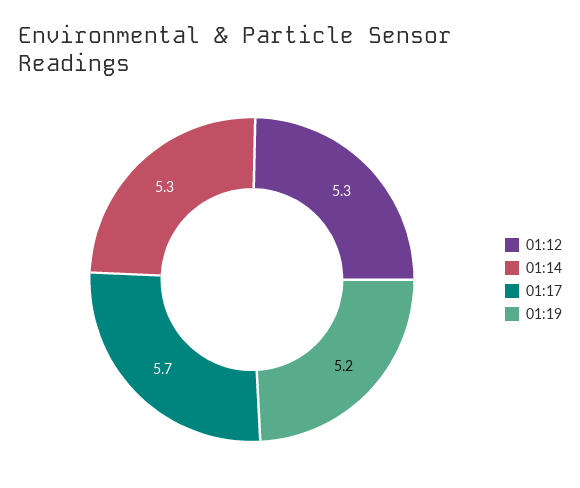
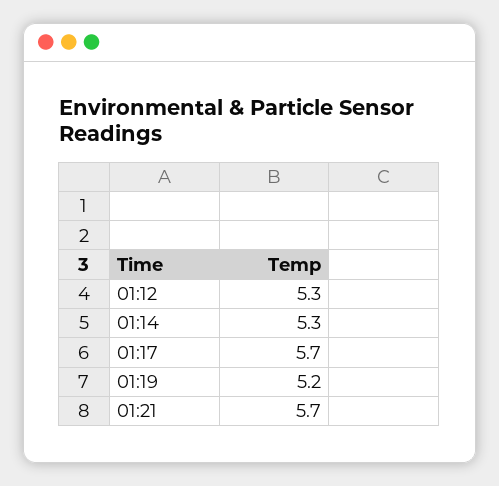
01:21: none -> 5.7

